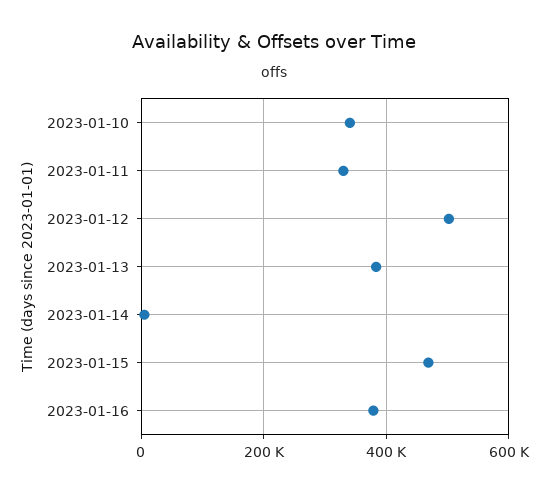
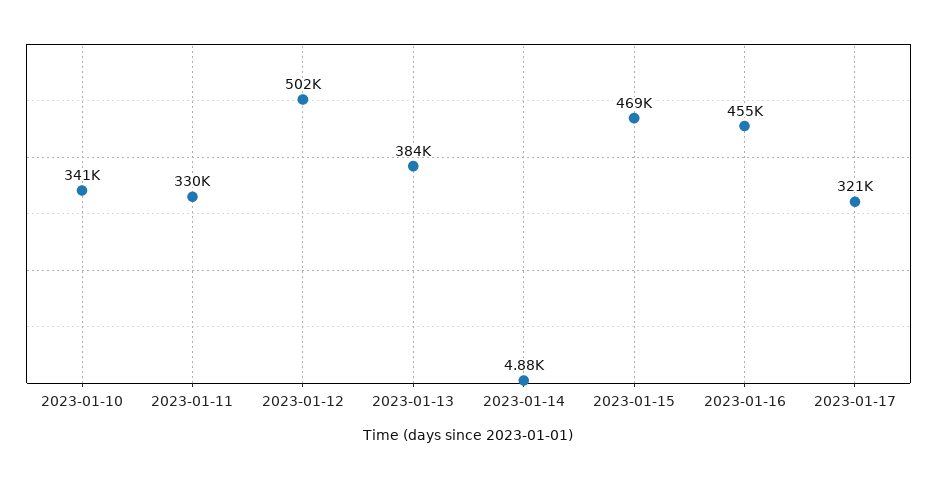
2023-01-16: 380000 -> 455000
2023-01-17: none -> 321000

